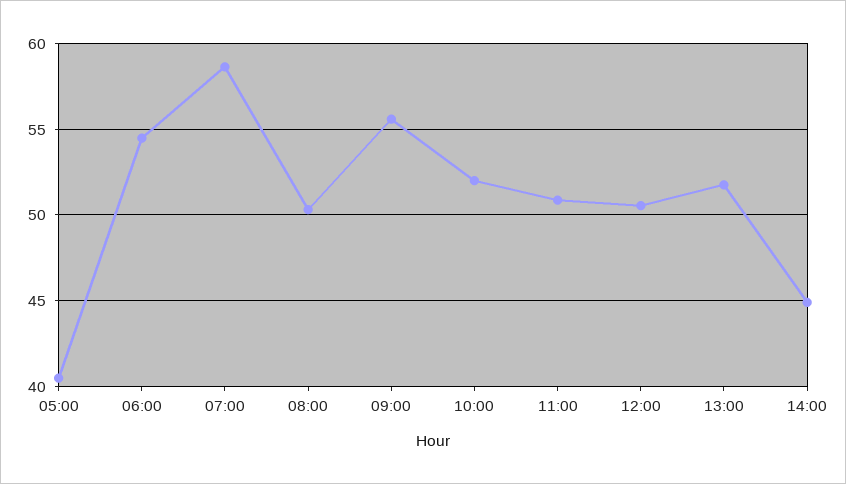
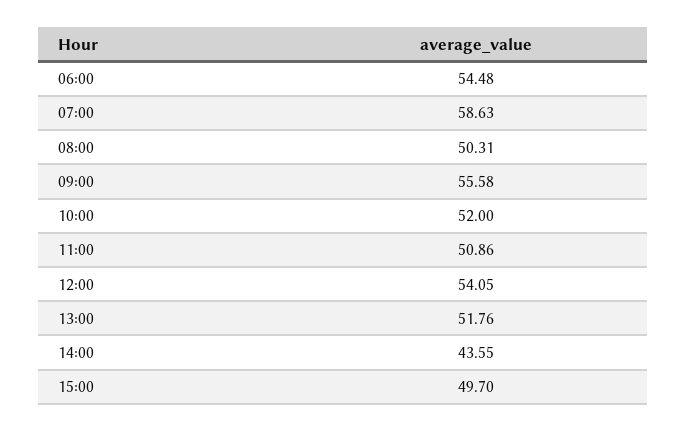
05:00: 40.5 -> none
12:00: 50.5 -> 54.05
14:00: 45 -> 43.55
15:00: none -> 49.7

